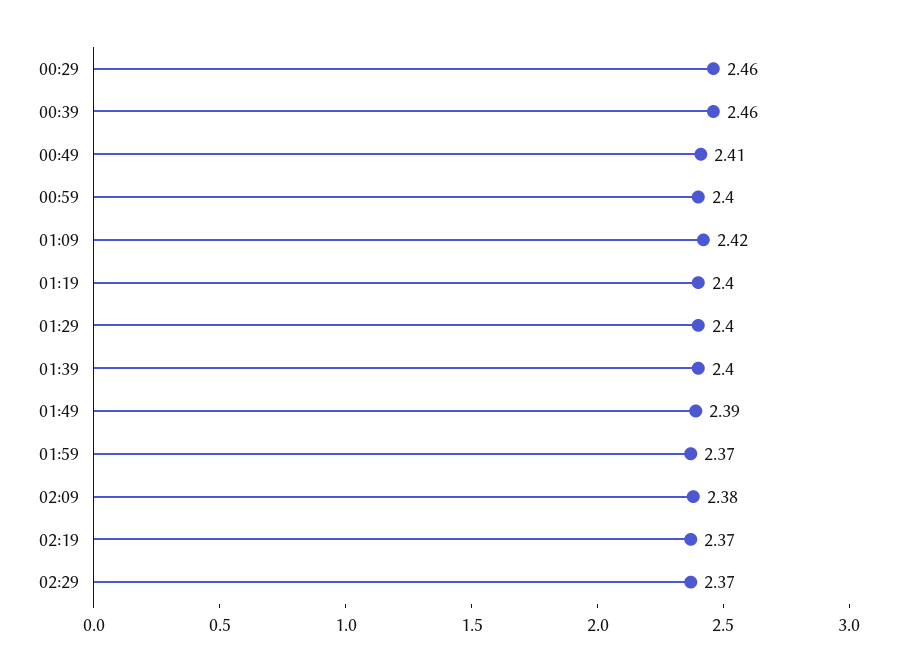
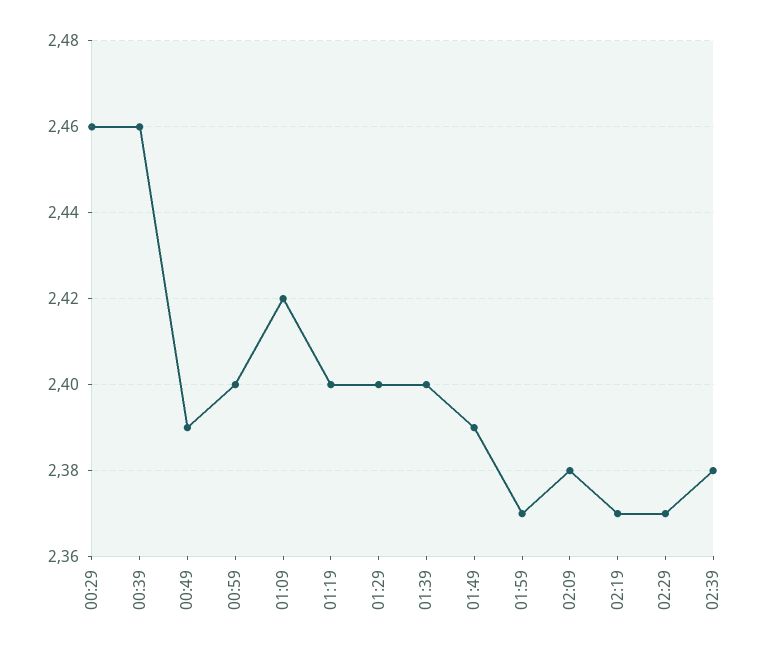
00:49: 2.41 -> 2.39
02:39: none -> 2.38

